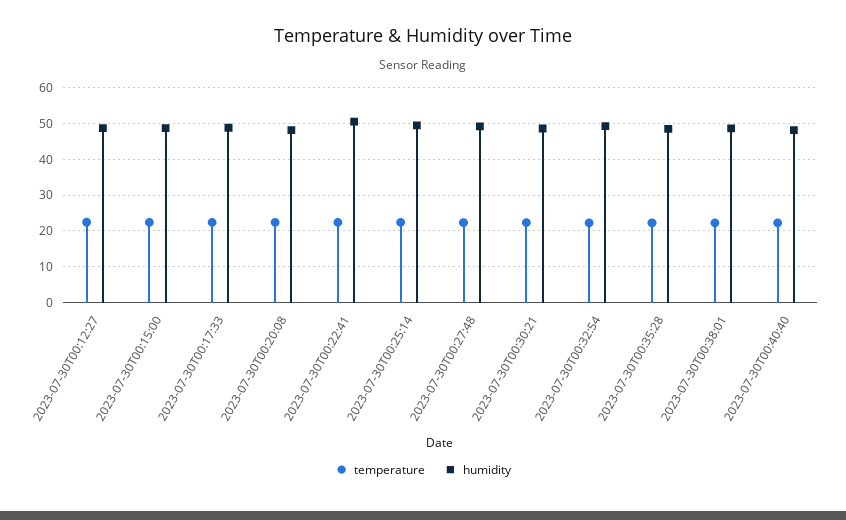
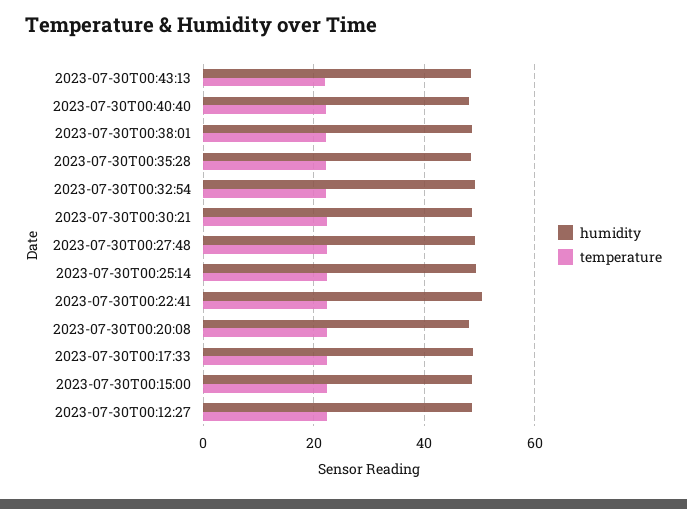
humidity, 2023-07-30T00:43:13: none -> 48
temperature, 2023-07-30T00:43:13: none -> 22

